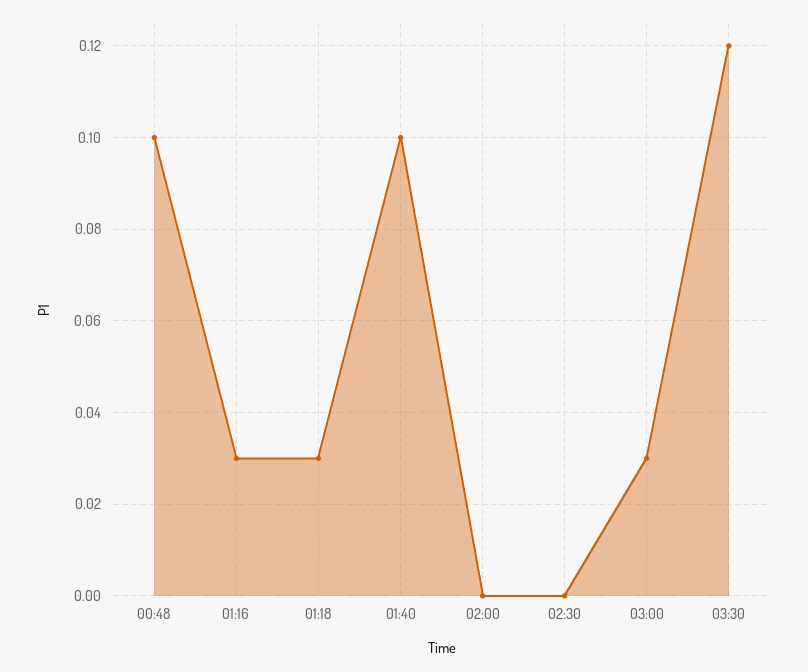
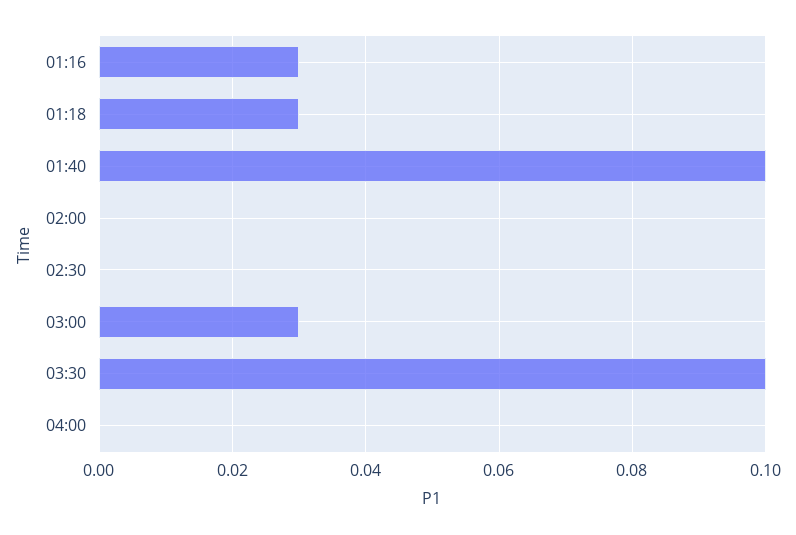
00:48: 0.1 -> none
03:30: 0.12 -> 0.1
04:00: none -> 0

